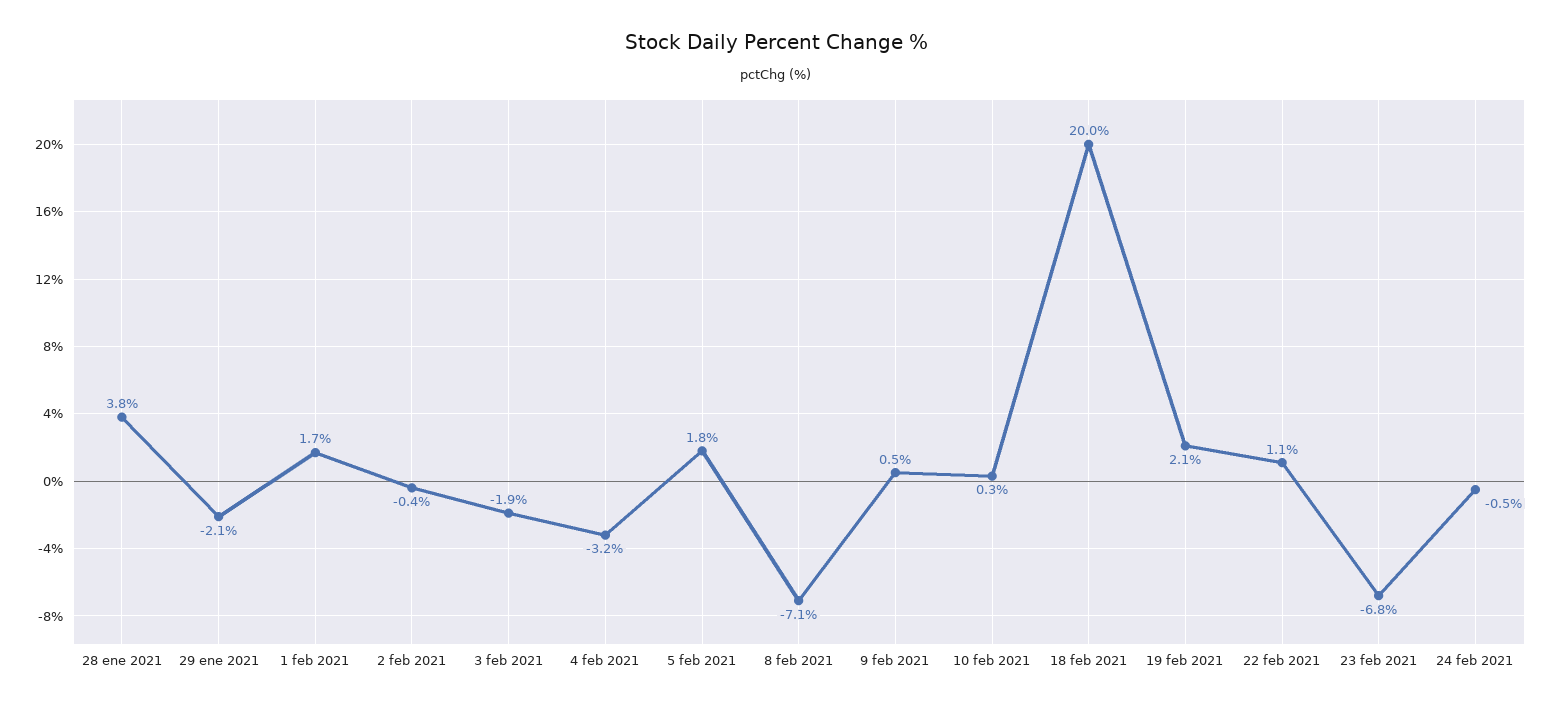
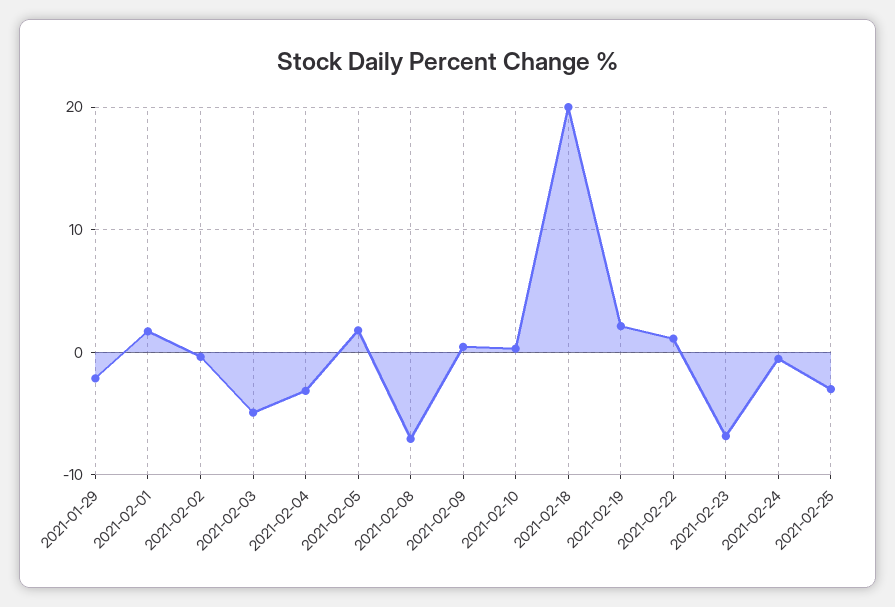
28 ene 2021: 3.8 -> none
3 feb 2021: -1.9 -> -5
2021-02-25: none -> -3

